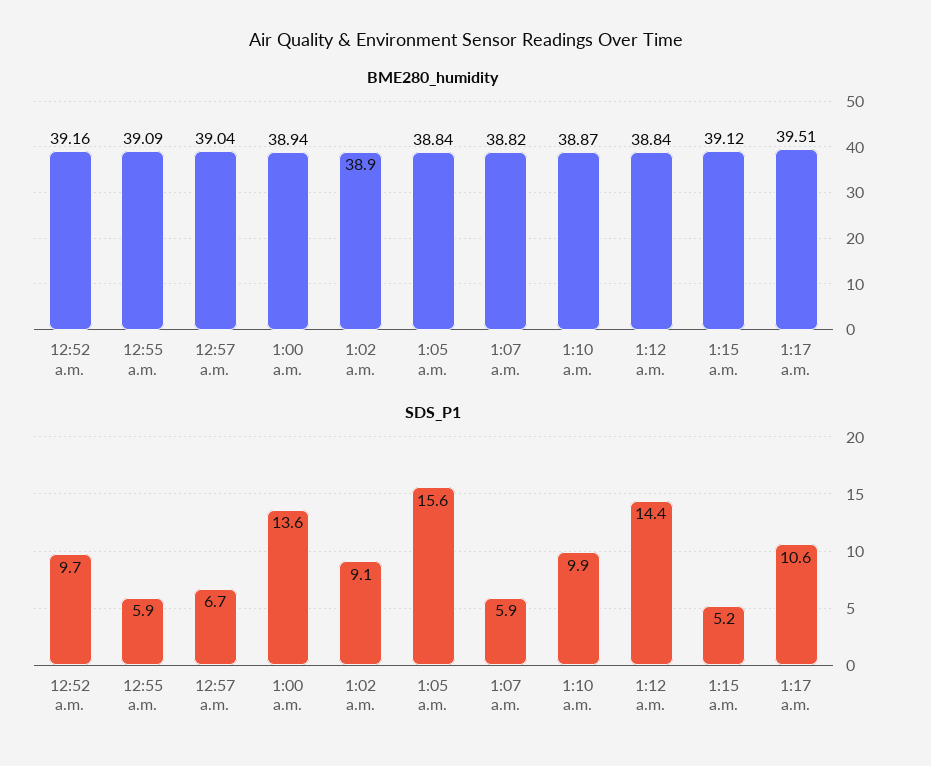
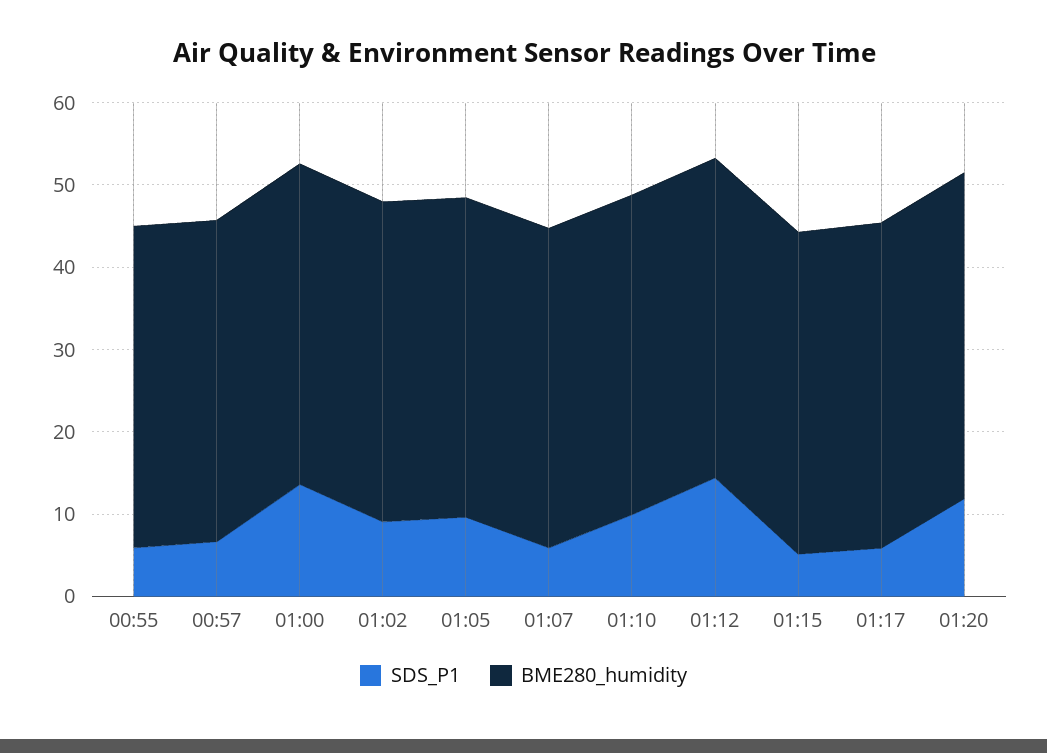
BME280_humidity, 12:52 a.m.: 39.16 -> none
SDS_P1, 12:52 a.m.: 9.7 -> none
SDS_P1, 1:05 a.m.: 15.6 -> 10
SDS_P1, 1:17 a.m.: 10.6 -> 6
SDS_P1, 01:20: none -> 12
BME280_humidity, 01:20: none -> 40

